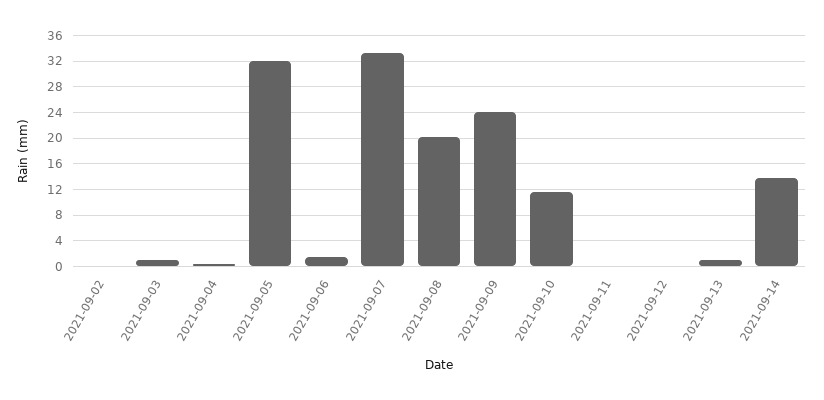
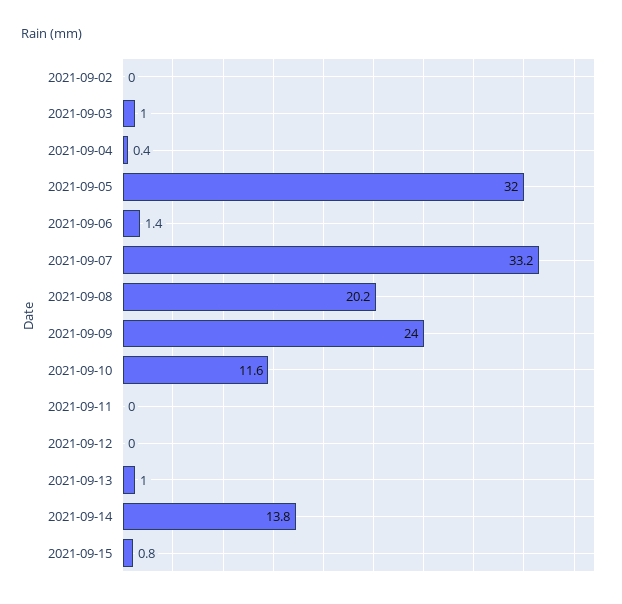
2021-09-15: none -> 0.8

